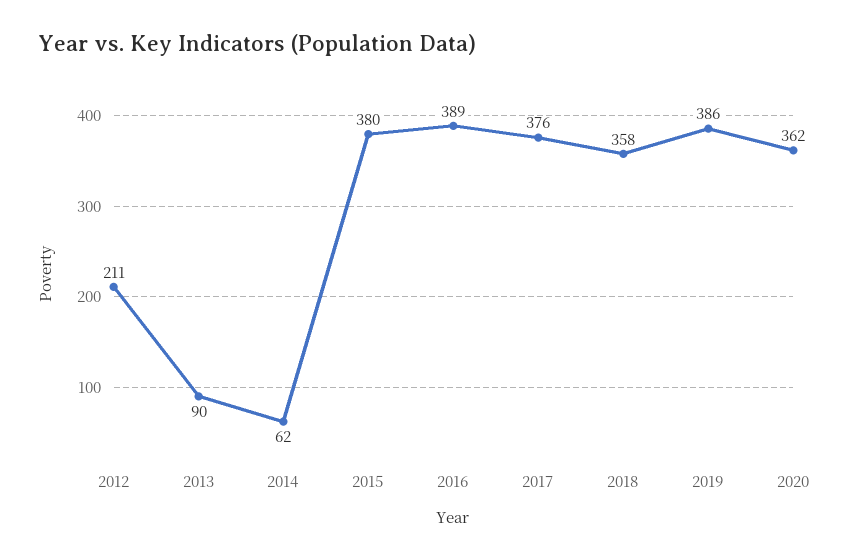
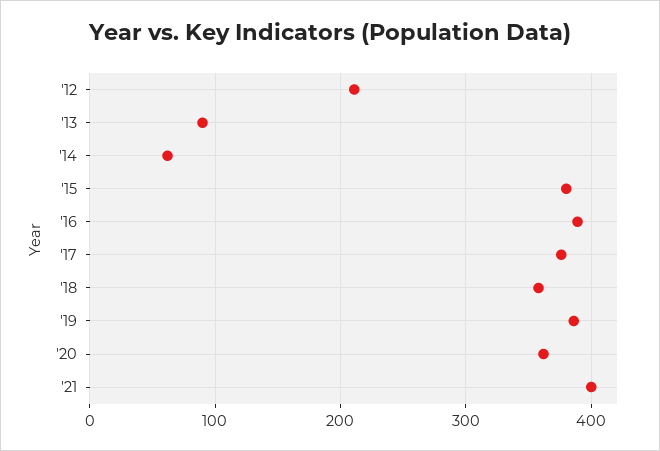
'21: none -> 400

